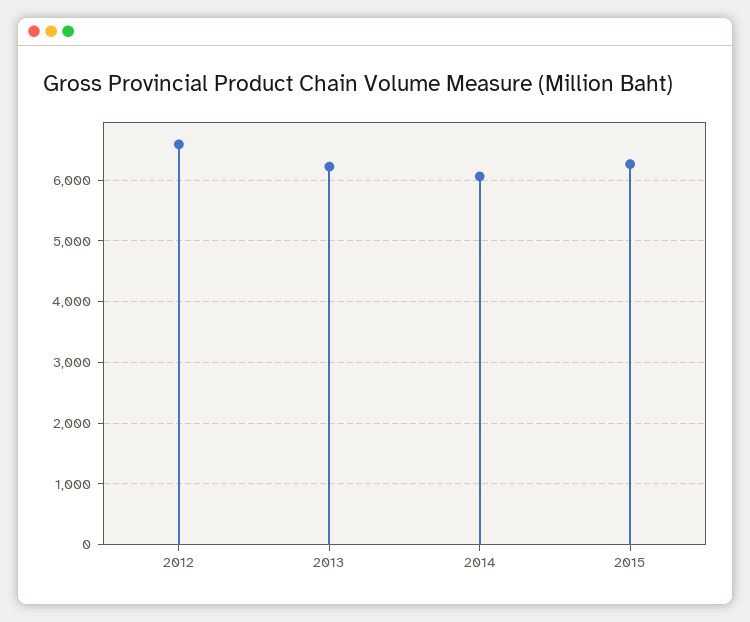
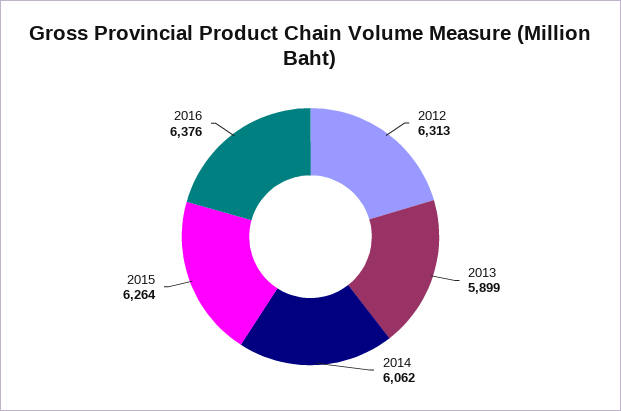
2012: 6600 -> 6313
2013: 6200 -> 5899
2016: none -> 6376

